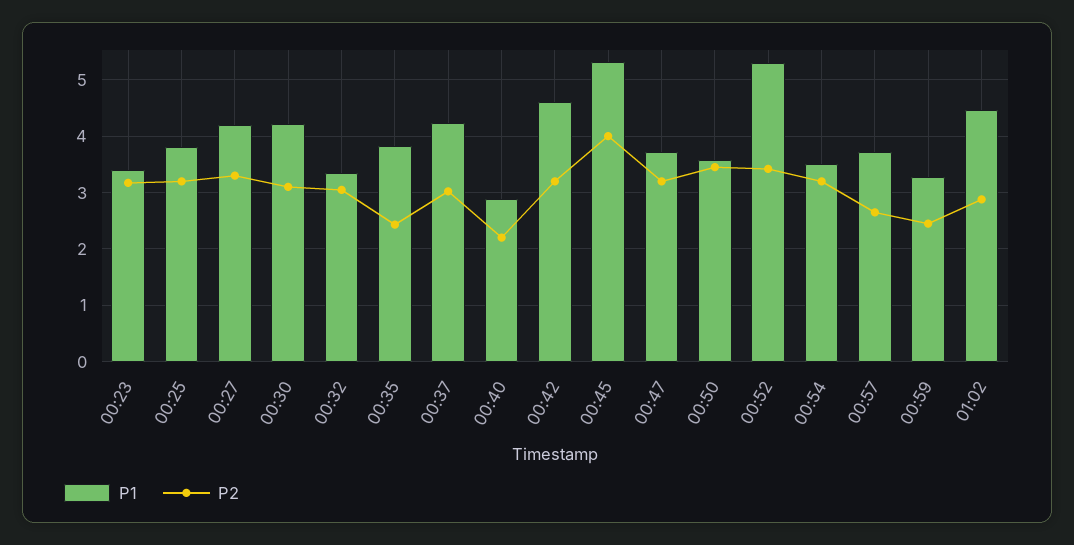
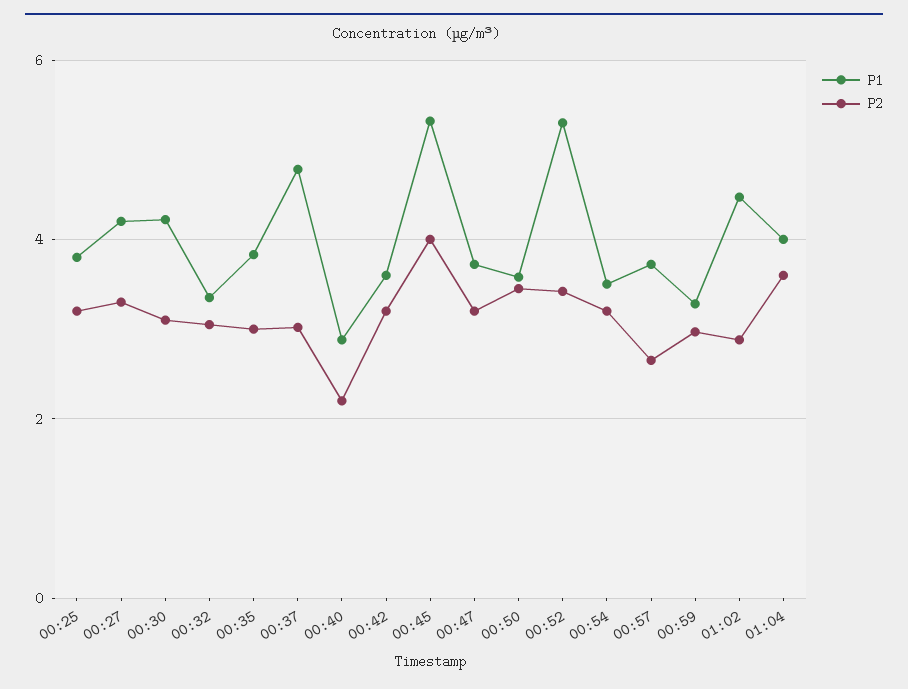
P1, 00:23: 3.4 -> none
P2, 00:23: 3.2 -> none
P2, 00:35: 2.4 -> 3
P1, 00:37: 4.2 -> 4.8
P1, 00:42: 4.6 -> 3.6
P2, 00:59: 2.4 -> 3
P1, 01:04: none -> 4
P2, 01:04: none -> 3.6

